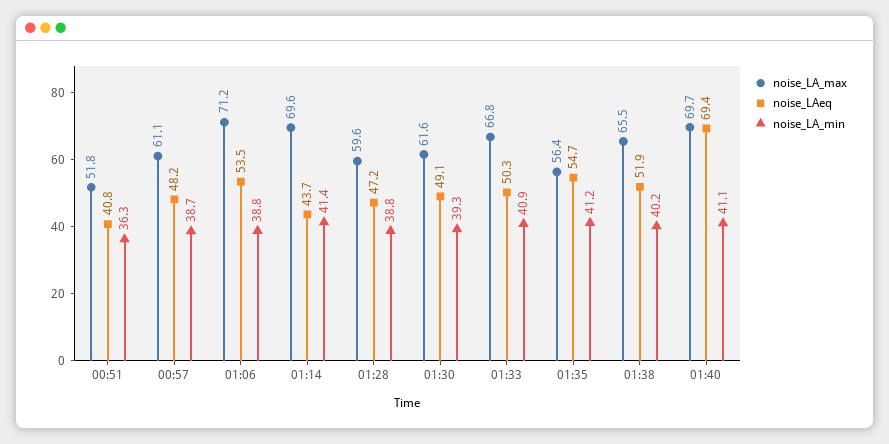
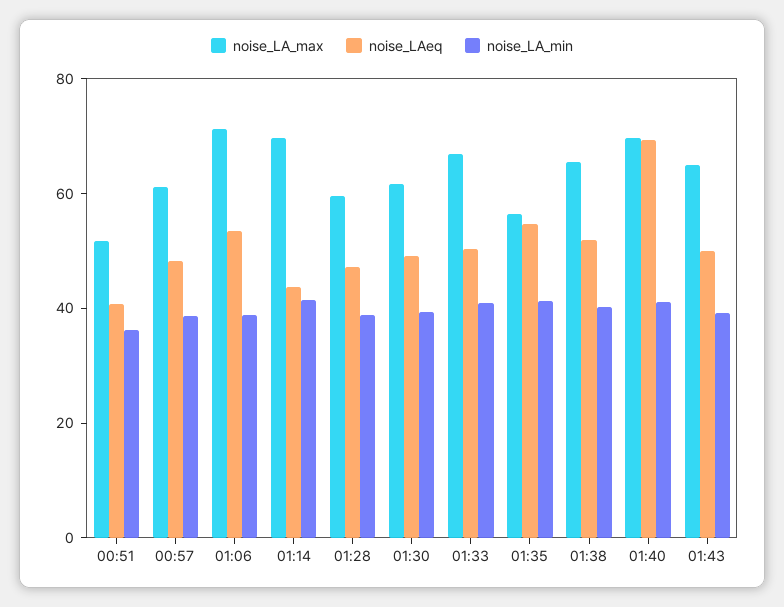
noise_LA_max, 01:43: none -> 65
noise_LAeq, 01:43: none -> 50
noise_LA_min, 01:43: none -> 40

